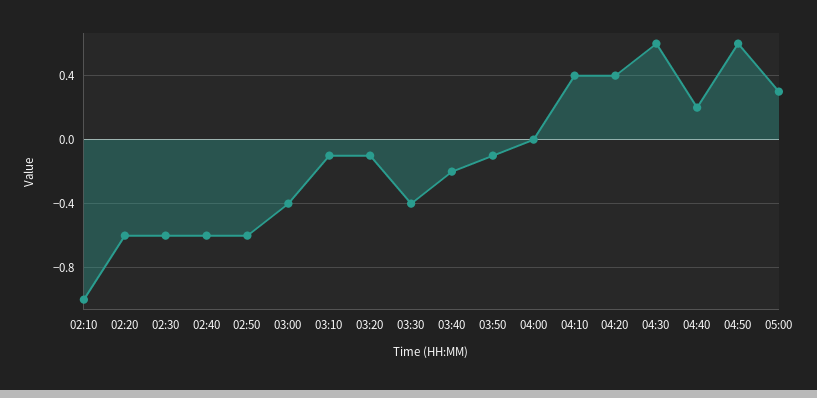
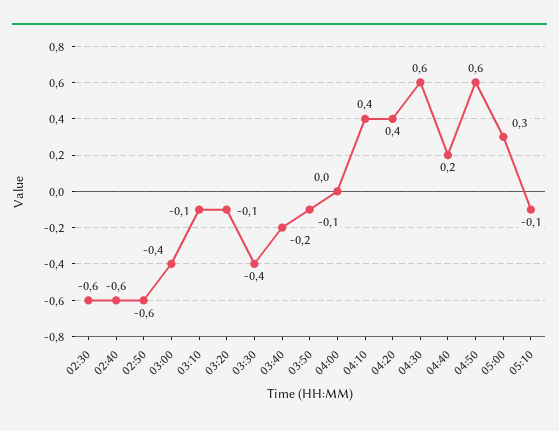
02:10: -1 -> none
02:20: -0.6 -> none
05:10: none -> -0.1

